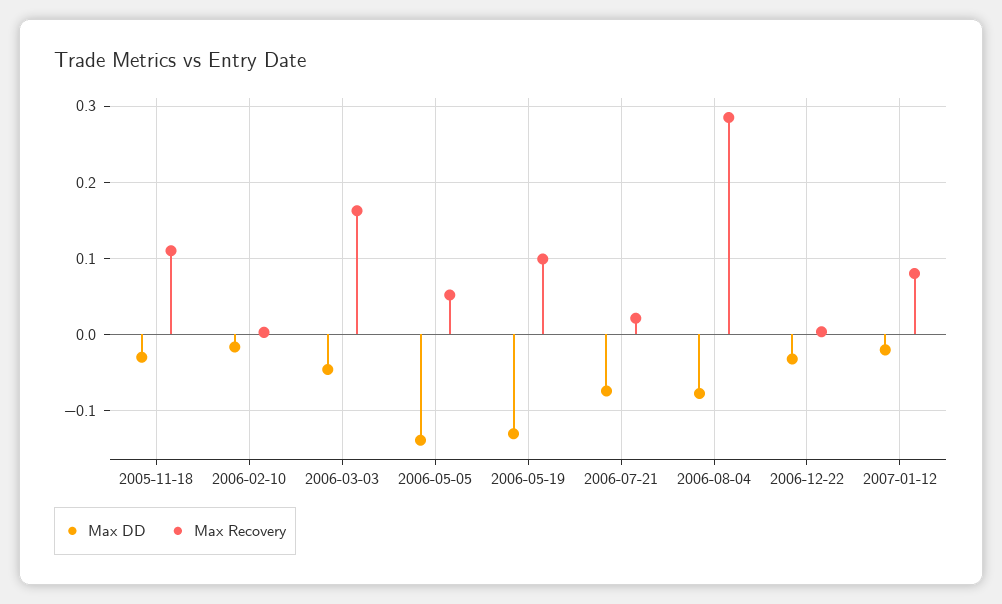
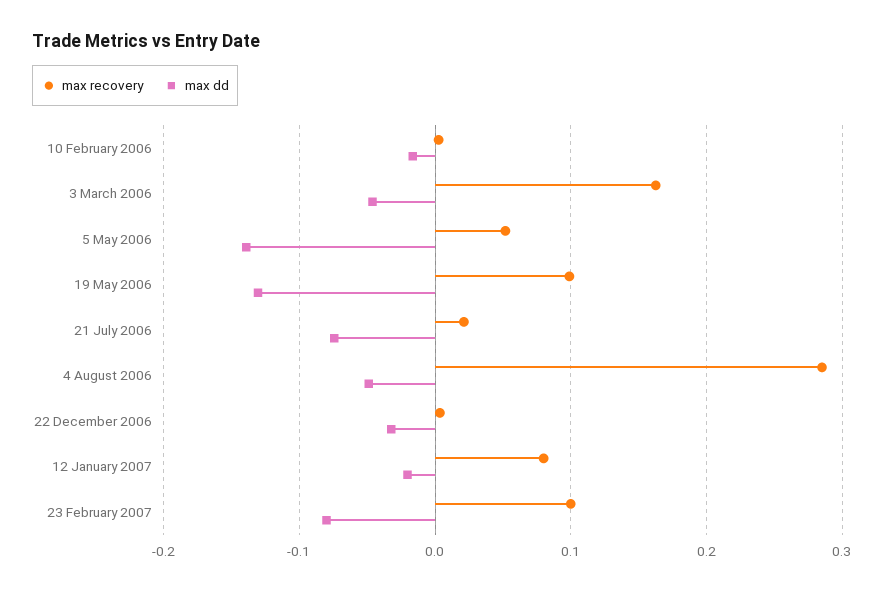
Max DD, 2005-11-18: -0.03 -> none
Max Recovery, 2005-11-18: 0.11 -> none
Max DD, 2006-08-04: -0.08 -> -0.05
Max Recovery, 23 February 2007: none -> 0.1
Max DD, 23 February 2007: none -> -0.08

